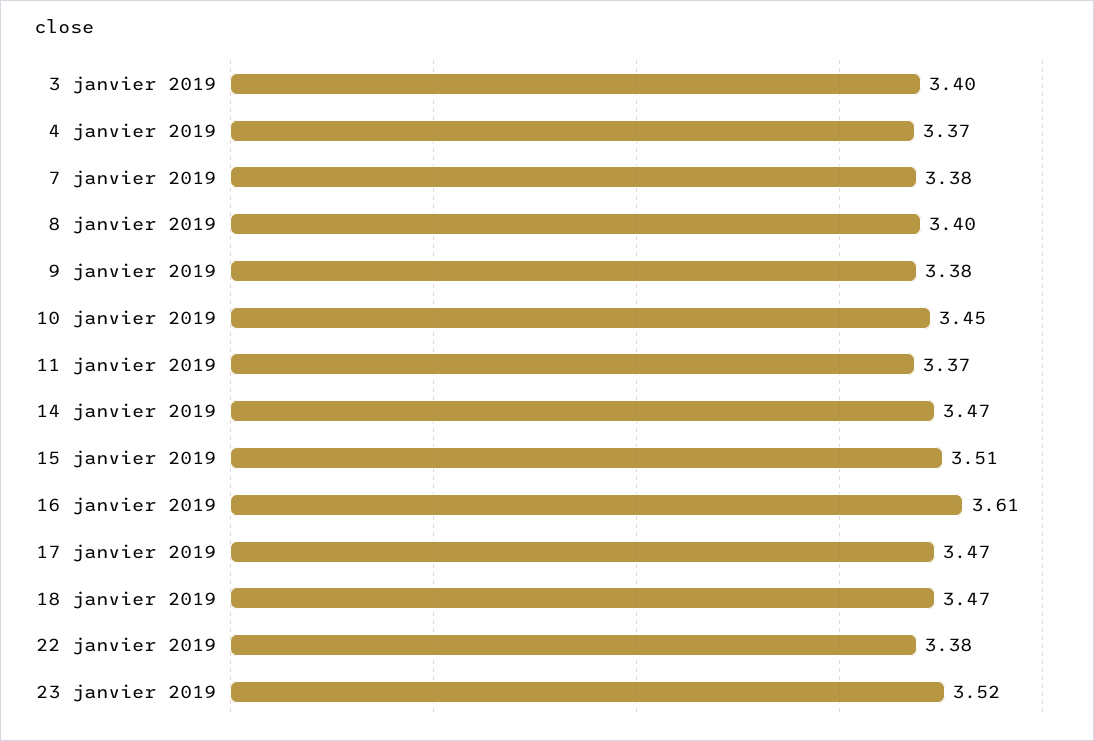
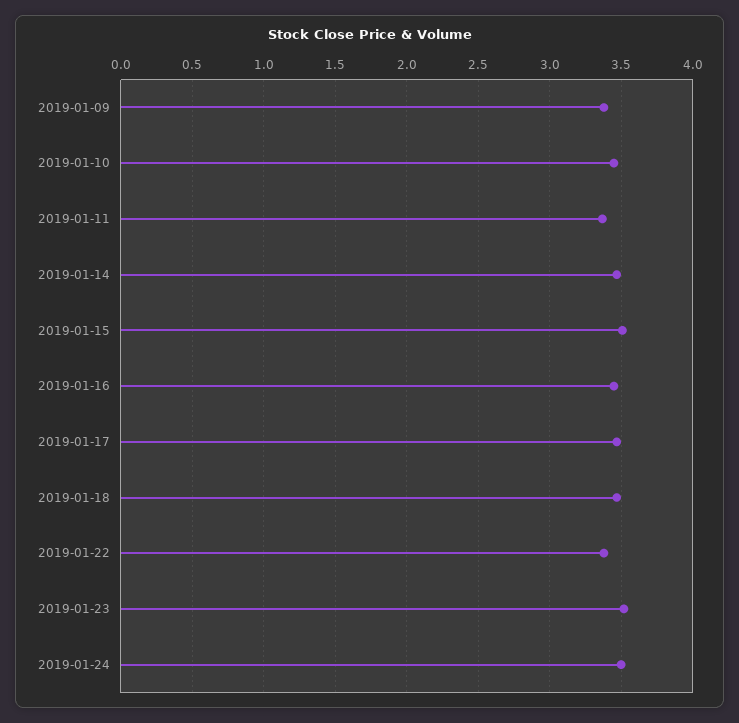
3 janvier 2019: 3.4 -> none
4 janvier 2019: 3.37 -> none
7 janvier 2019: 3.38 -> none
8 janvier 2019: 3.4 -> none
16 janvier 2019: 3.61 -> 3.45
2019-01-24: none -> 3.5

